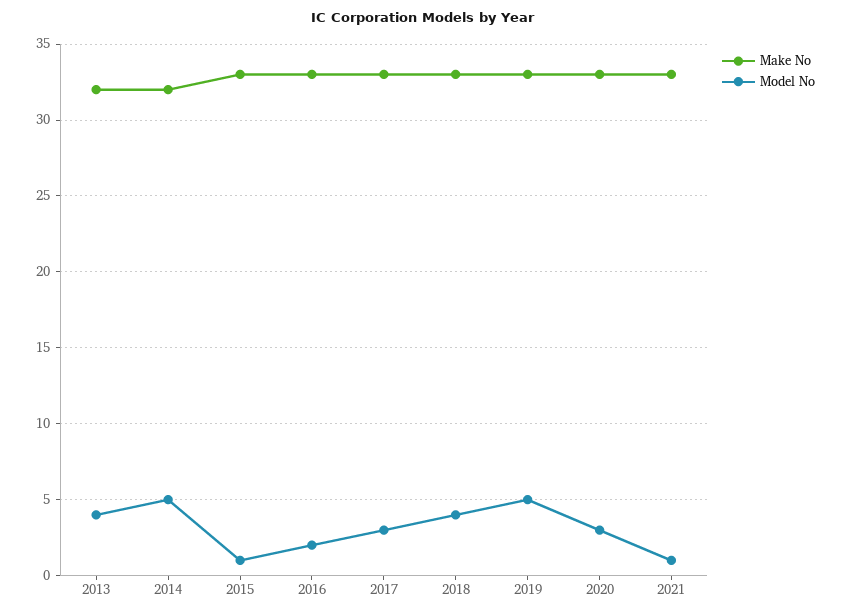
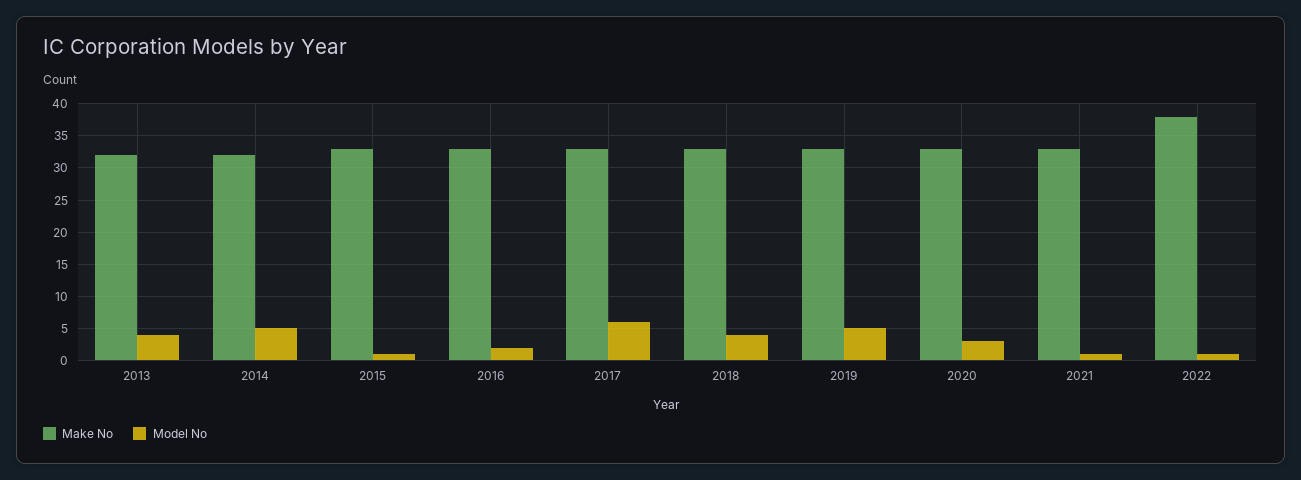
Model No, 2017: 3 -> 6
Make No, 2022: none -> 38
Model No, 2022: none -> 1

